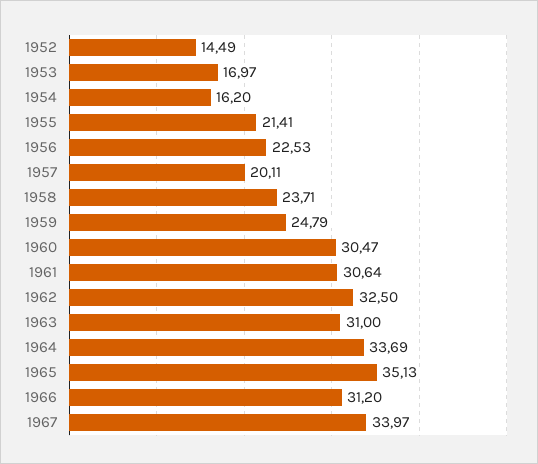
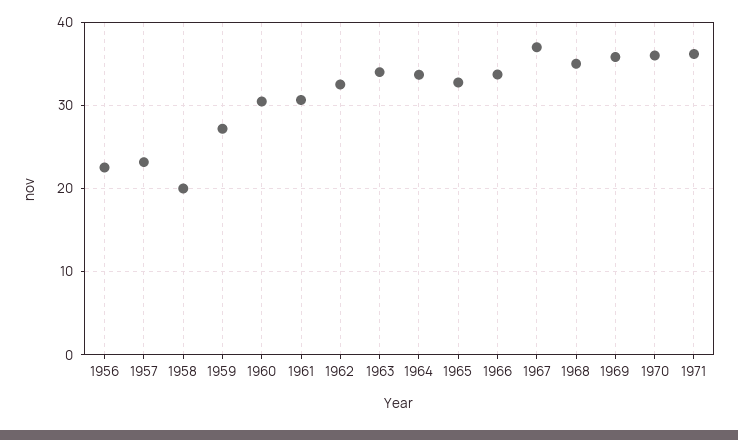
1952: 14.49 -> none
1953: 16.97 -> none
1954: 16.2 -> none
1955: 21.41 -> none
1957: 20.11 -> 23
1958: 23.71 -> 20
1959: 24.79 -> 27
1963: 31 -> 34
1965: 35.13 -> 33
1966: 31.2 -> 34
1967: 33.97 -> 37
1968: none -> 35
1969: none -> 36
1970: none -> 36
1971: none -> 36

